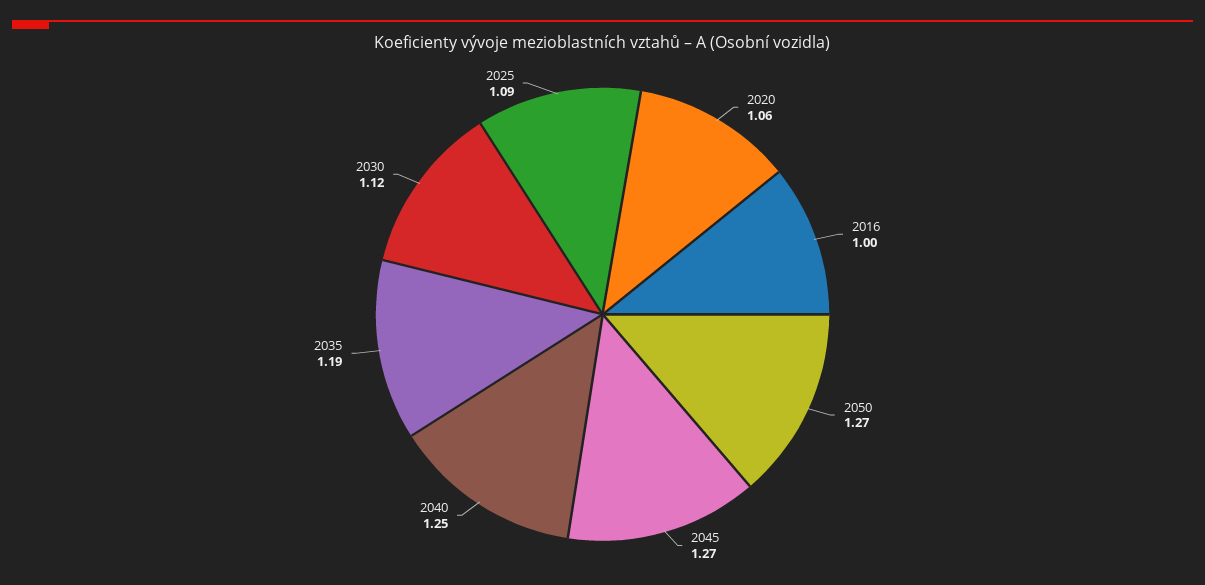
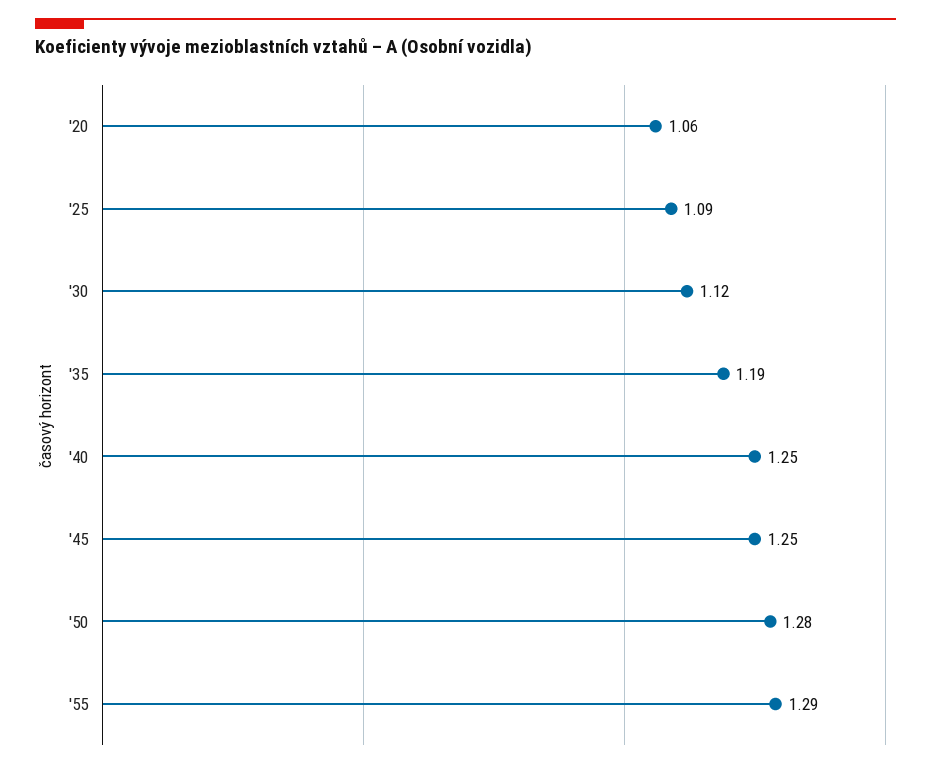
2016: 1 -> none
2050: 1.27 -> 1.28
2045: 1.27 -> 1.25
'55: none -> 1.29

